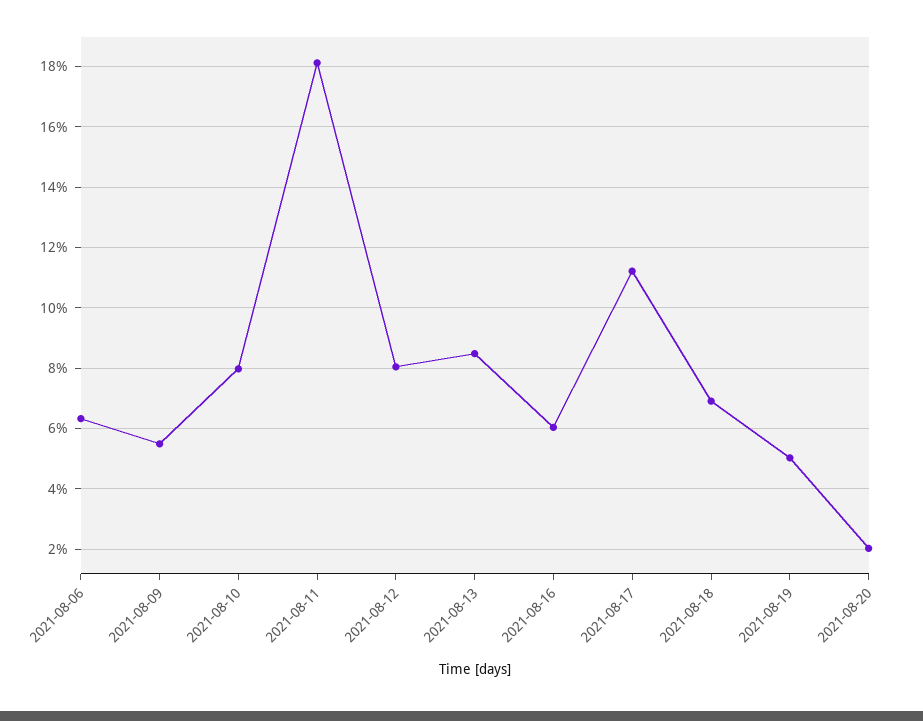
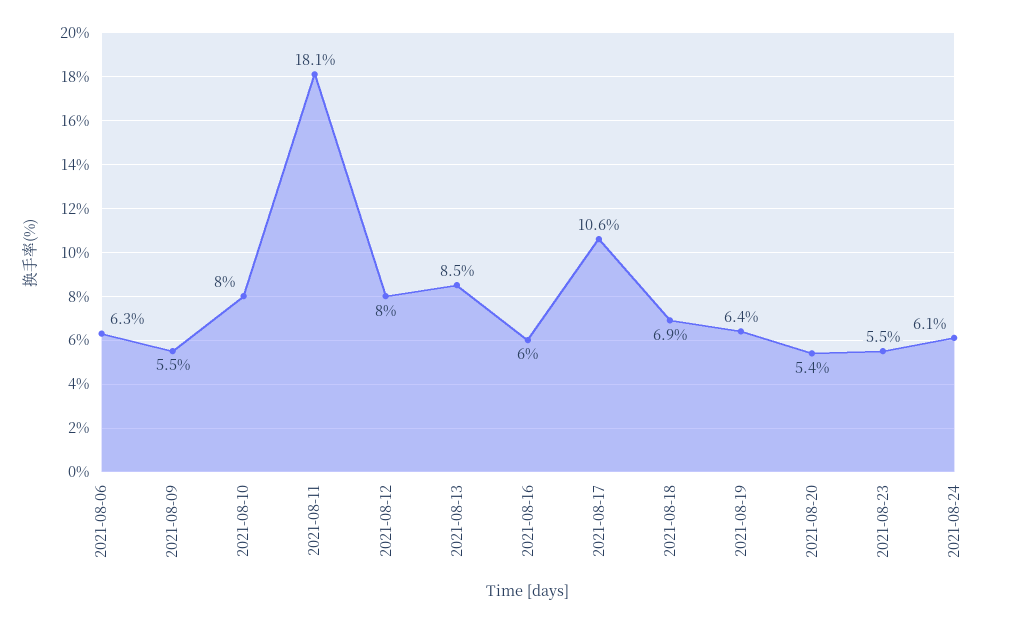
2021-08-17: 11.2 -> 10.6
2021-08-19: 5 -> 6.4
2021-08-20: 2 -> 5.4
2021-08-23: none -> 5.5
2021-08-24: none -> 6.1

